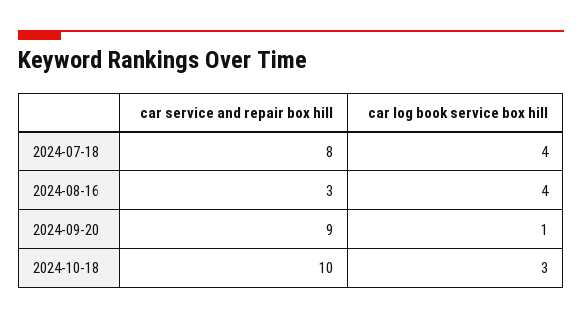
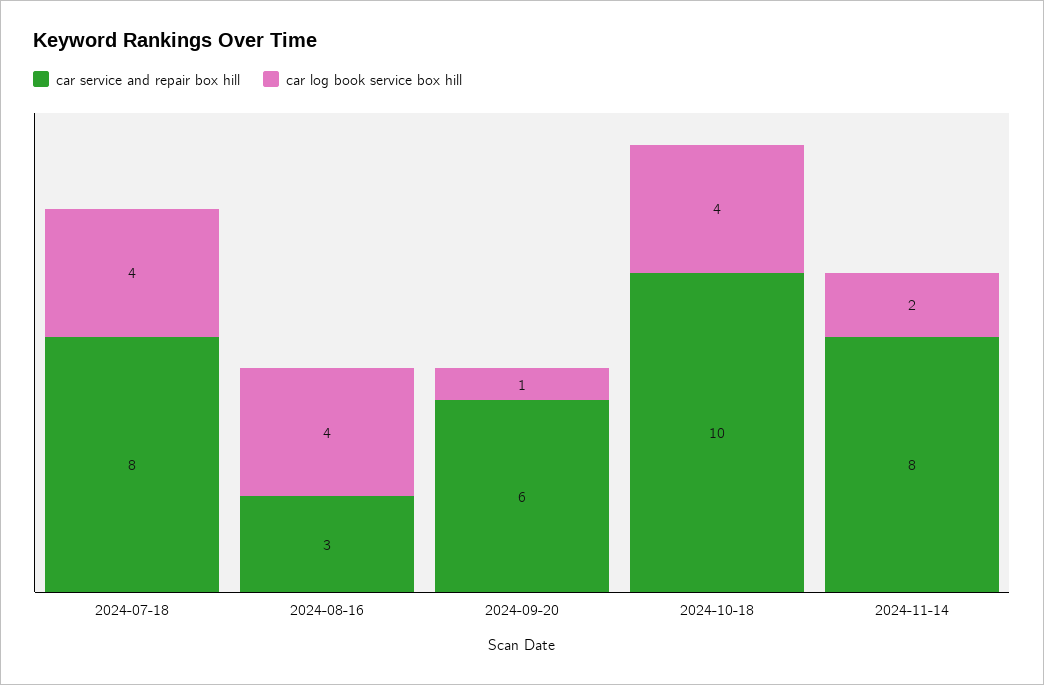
car service and repair box hill, 2024-09-20: 9 -> 6
car log book service box hill, 2024-10-18: 3 -> 4
car service and repair box hill, 2024-11-14: none -> 8
car log book service box hill, 2024-11-14: none -> 2

